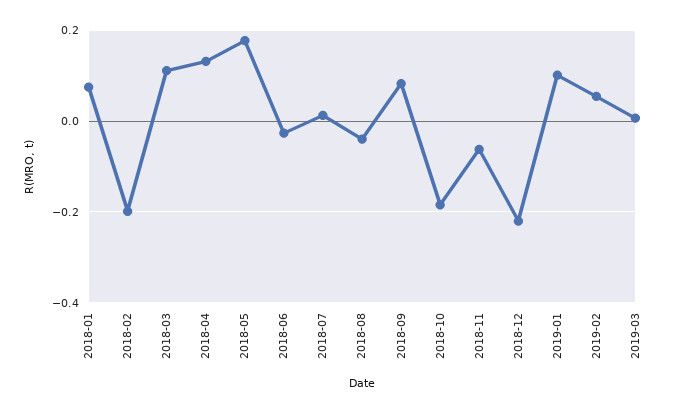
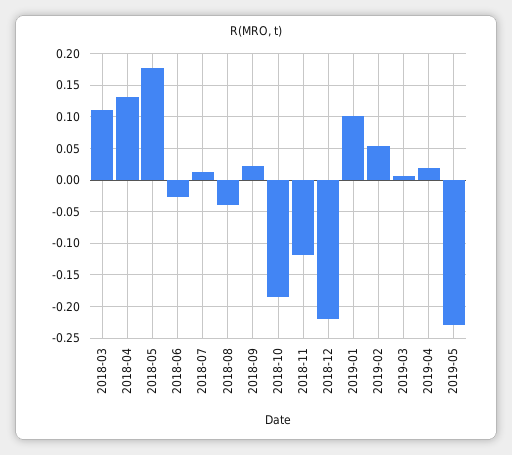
2018-01: 0.08 -> none
2018-02: -0.2 -> none
2018-09: 0.08 -> 0.02
2018-11: -0.06 -> -0.12
2019-04: none -> 0.02
2019-05: none -> -0.23

